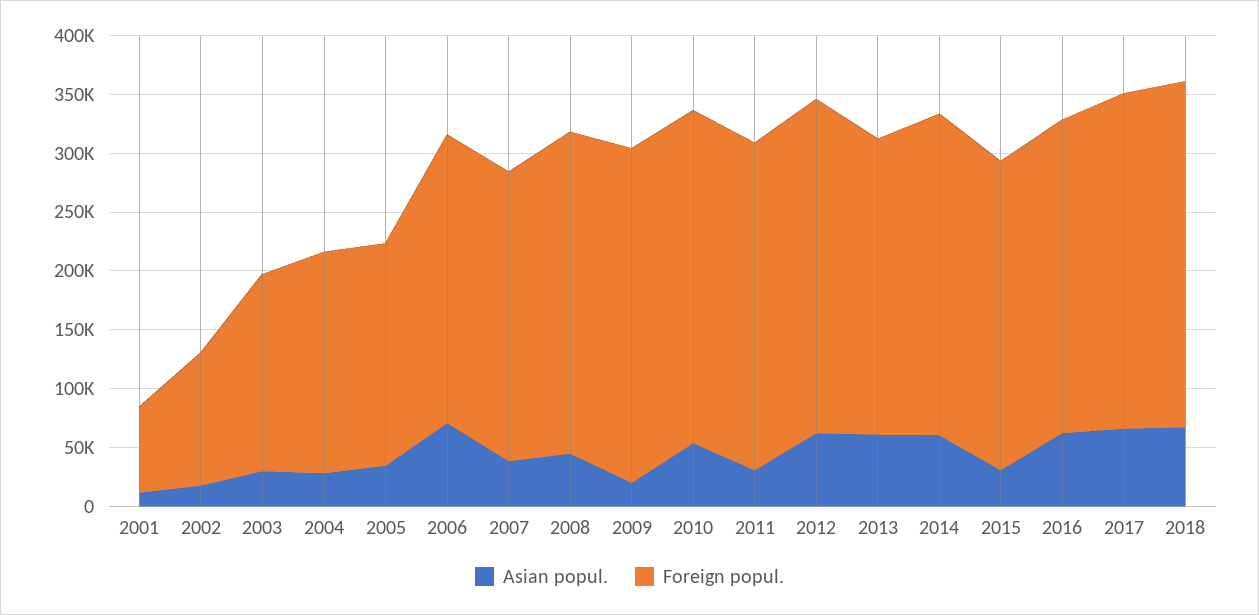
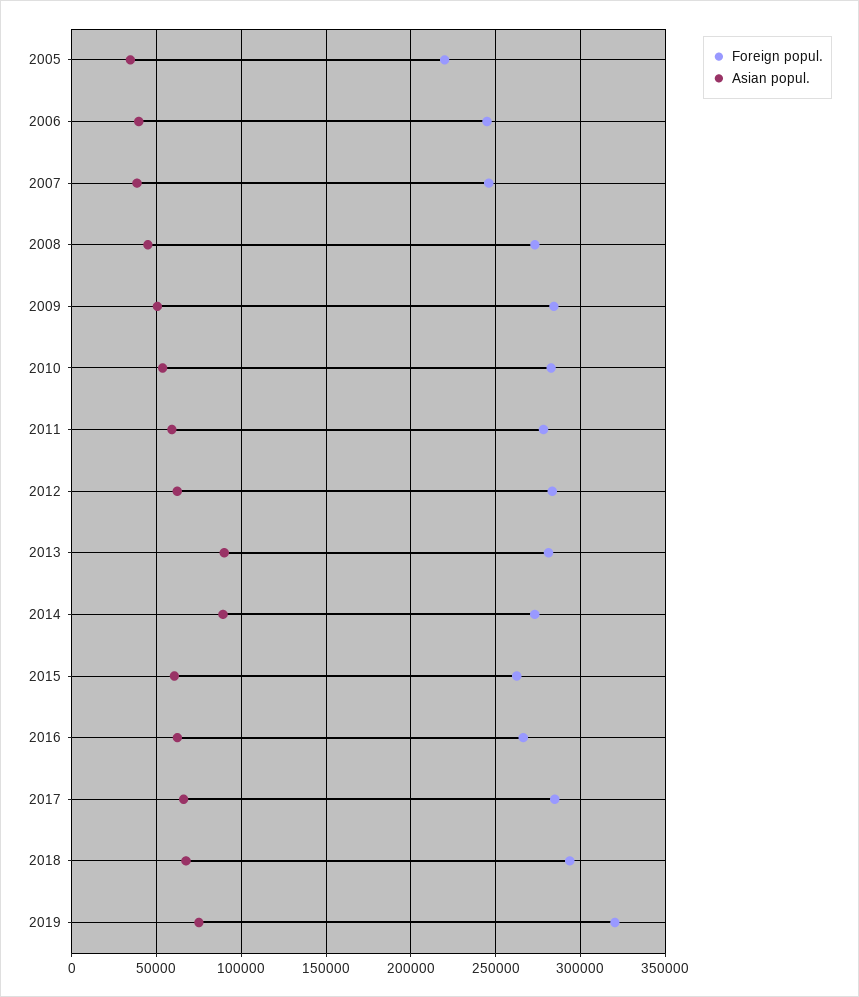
Asian popul., 2001: 10000 -> none
Foreign popul., 2001: 70000 -> none
Asian popul., 2002: 20000 -> none
Foreign popul., 2002: 110000 -> none
Asian popul., 2003: 30000 -> none
Foreign popul., 2003: 170000 -> none
Asian popul., 2004: 30000 -> none
Foreign popul., 2004: 190000 -> none
Foreign popul., 2005: 190000 -> 220000
Asian popul., 2006: 70000 -> 40000
Asian popul., 2009: 20000 -> 50000
Asian popul., 2011: 30000 -> 60000
Asian popul., 2013: 60000 -> 90000
Foreign popul., 2013: 250000 -> 280000
Asian popul., 2014: 60000 -> 90000
Asian popul., 2015: 30000 -> 60000
Foreign popul., 2019: none -> 320000
Asian popul., 2019: none -> 75000

